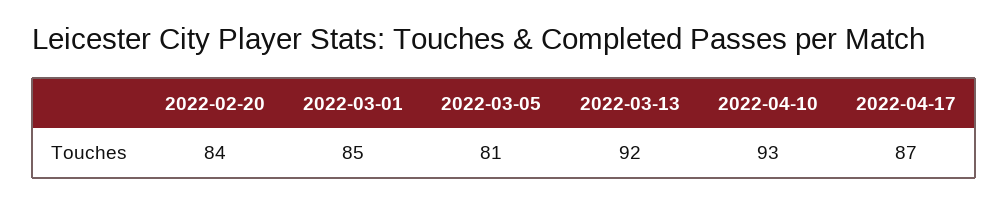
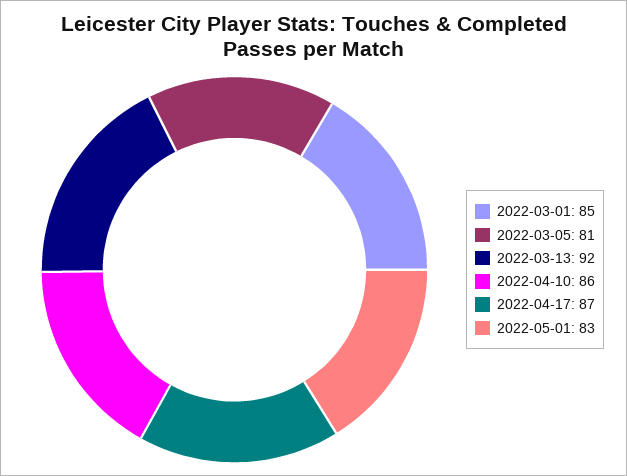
2022-02-20: 84 -> none
2022-04-10: 93 -> 86
2022-05-01: none -> 83

